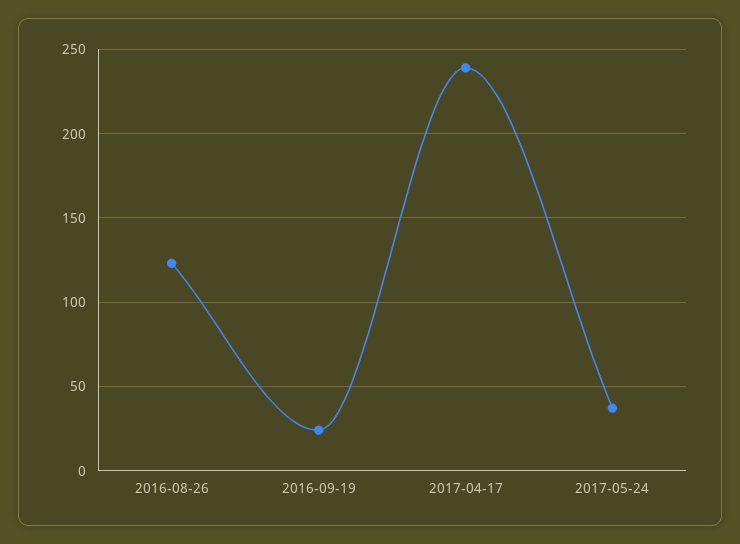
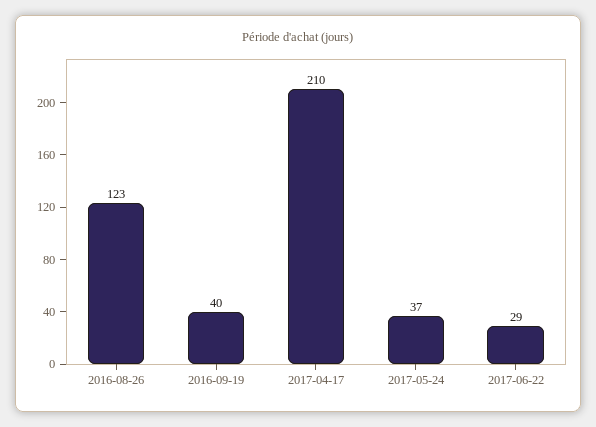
2016-09-19: 25 -> 40
2017-04-17: 240 -> 210
2017-06-22: none -> 29

